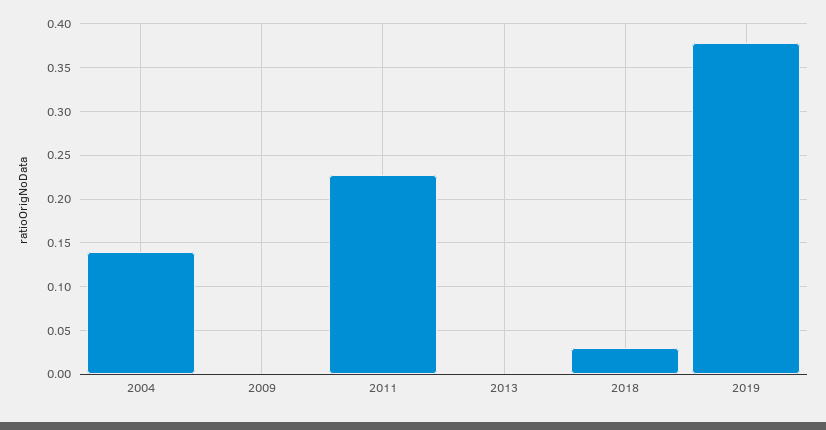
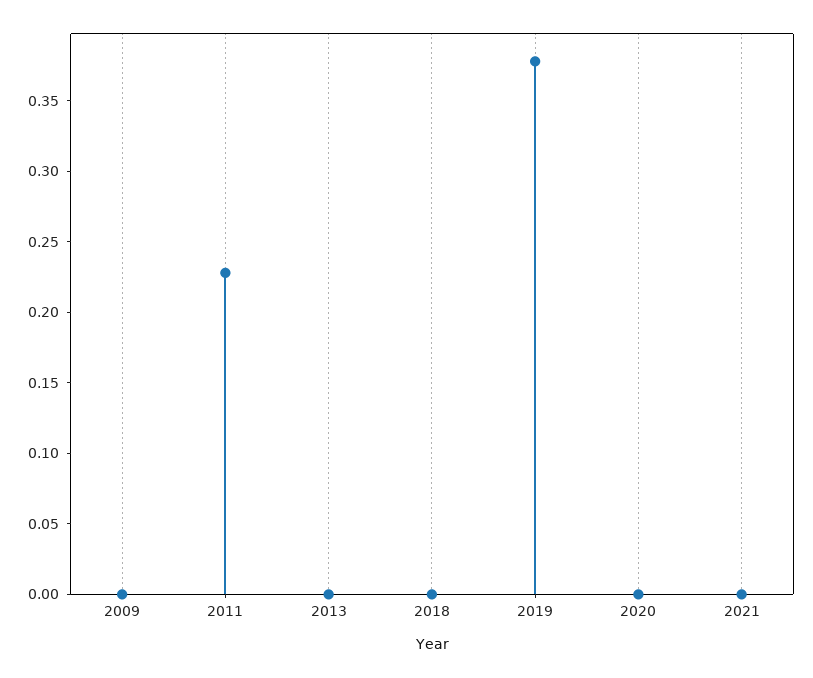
2004: 0.14 -> none
2018: 0.03 -> 0
2020: none -> 0
2021: none -> 0

